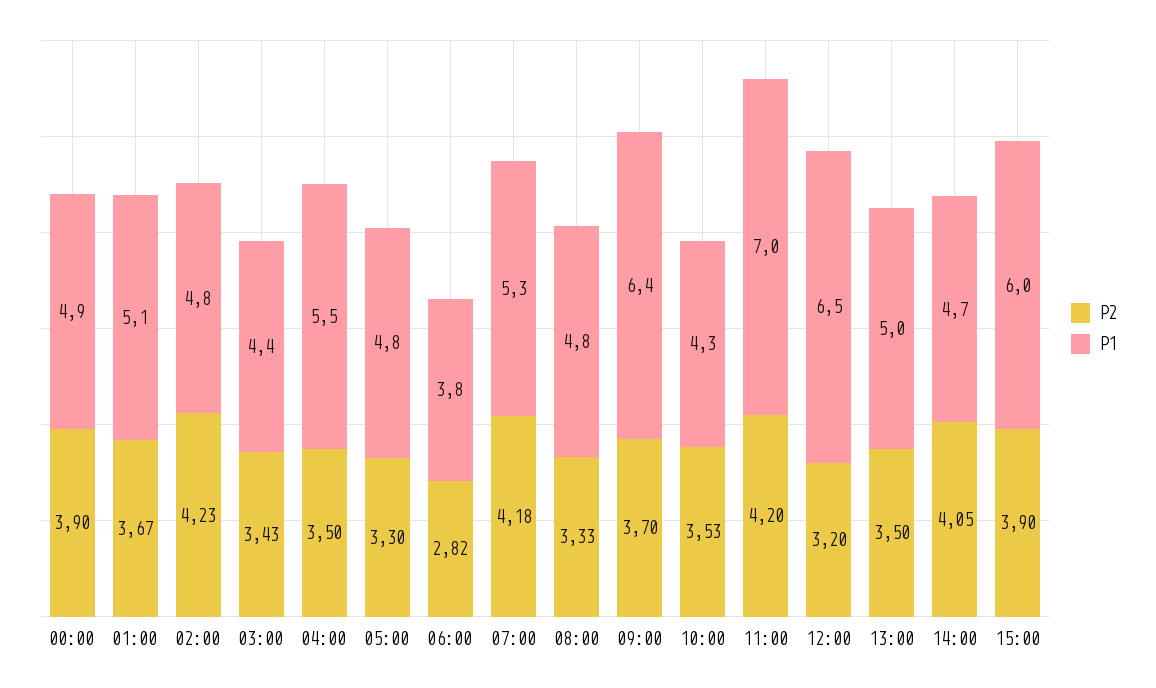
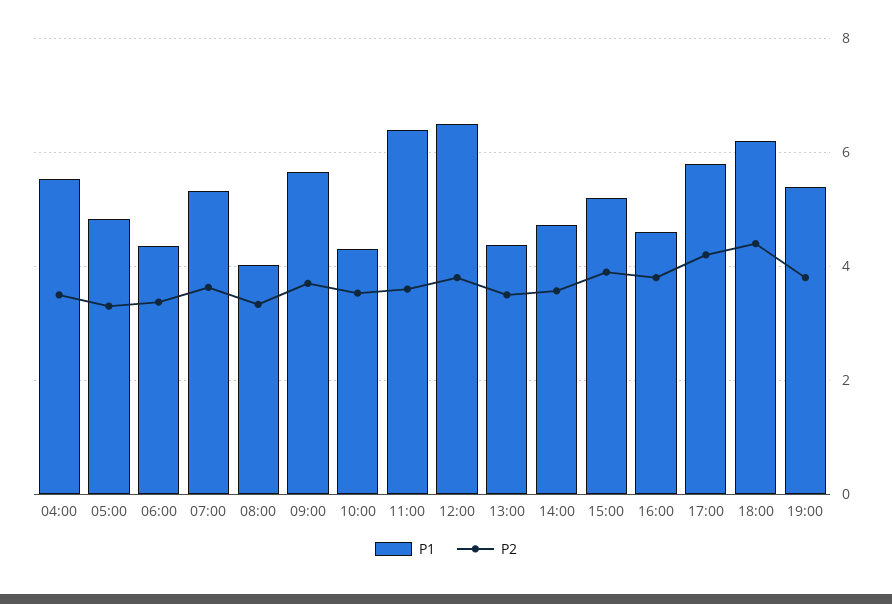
P2, 00:00: 3.9 -> none
P1, 00:00: 4.9 -> none
P2, 01:00: 3.67 -> none
P1, 01:00: 5.1 -> none
P2, 02:00: 4.23 -> none
P1, 02:00: 4.8 -> none
P2, 03:00: 3.43 -> none
P1, 03:00: 4.4 -> none
P2, 06:00: 2.82 -> 3.4
P1, 06:00: 3.8 -> 4.4
P2, 07:00: 4.18 -> 3.6
P1, 08:00: 4.8 -> 4
P1, 09:00: 6.4 -> 5.6
P2, 11:00: 4.2 -> 3.6
P1, 11:00: 7 -> 6.4
P2, 12:00: 3.2 -> 3.8
P1, 13:00: 5 -> 4.4
P2, 14:00: 4.05 -> 3.6
P1, 15:00: 6 -> 5.2
P1, 16:00: none -> 4.6
P2, 16:00: none -> 3.8
P1, 17:00: none -> 5.8
P2, 17:00: none -> 4.2
P1, 18:00: none -> 6.2
P2, 18:00: none -> 4.4
P1, 19:00: none -> 5.4
P2, 19:00: none -> 3.8

